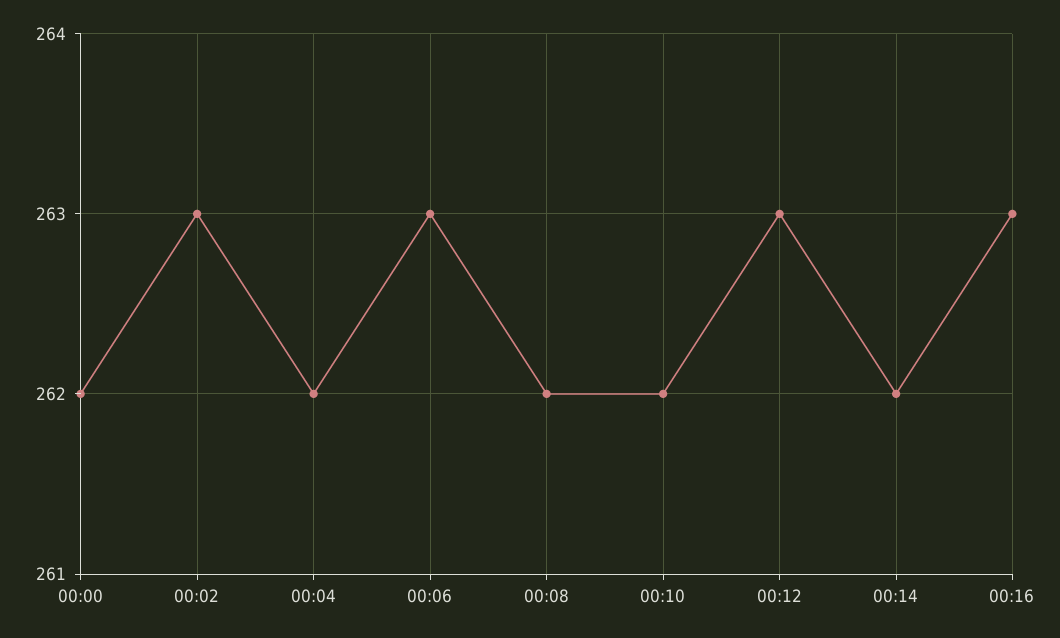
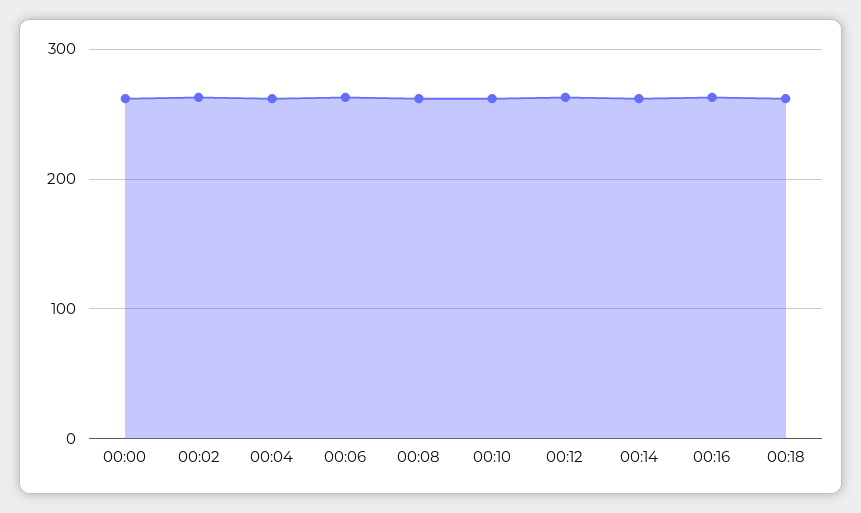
00:18: none -> 260

